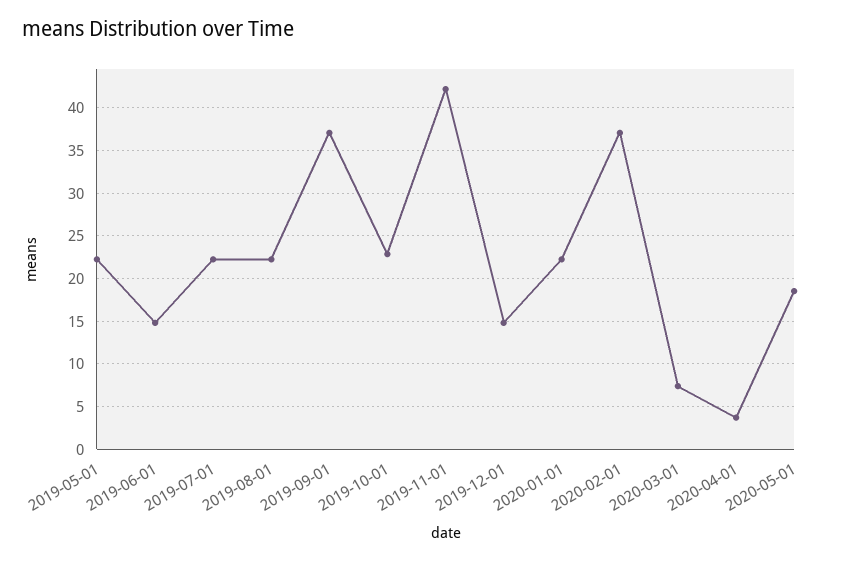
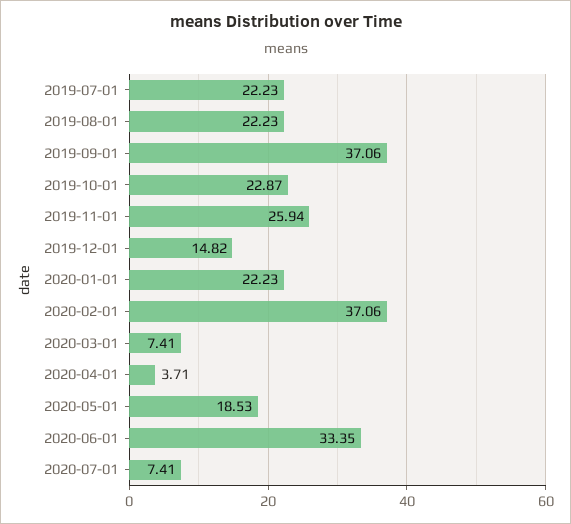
2019-05-01: 22 -> none
2019-06-01: 15 -> none
2019-11-01: 42 -> 25.94
2020-06-01: none -> 33.35
2020-07-01: none -> 7.41

